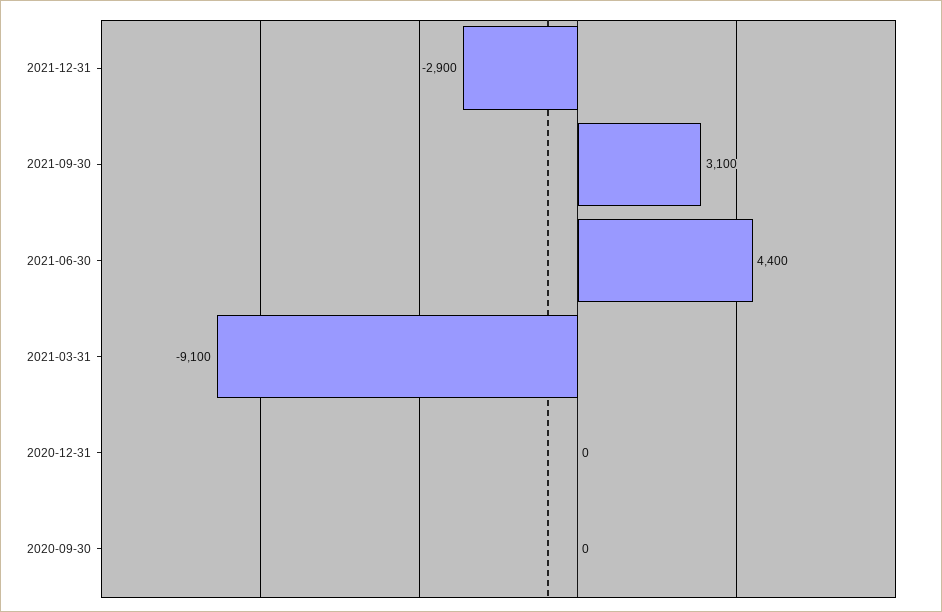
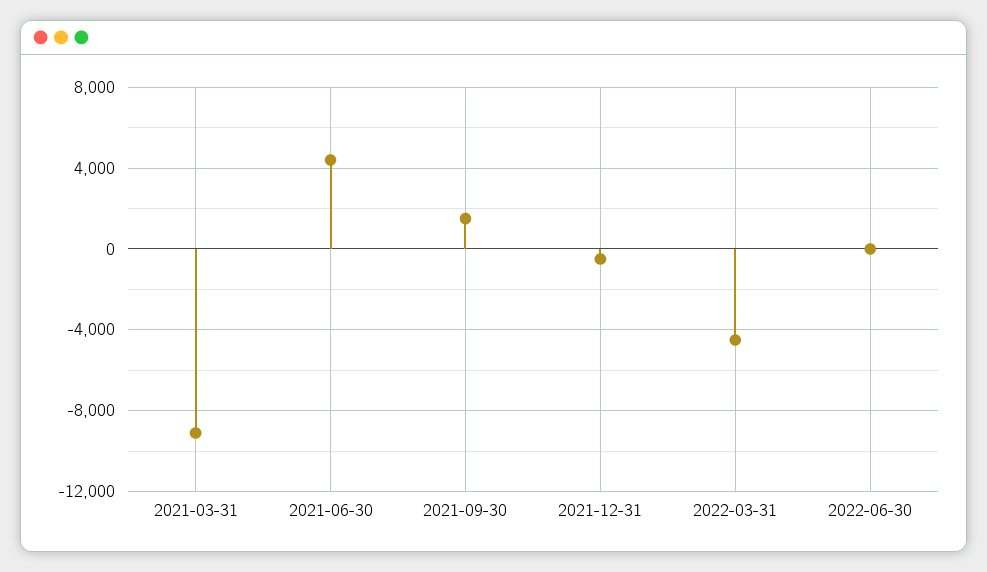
2021-12-31: -2900 -> -500
2021-09-30: 3100 -> 1500
2020-12-31: 0 -> none
2020-09-30: 0 -> none
2022-03-31: none -> -4500
2022-06-30: none -> 0

